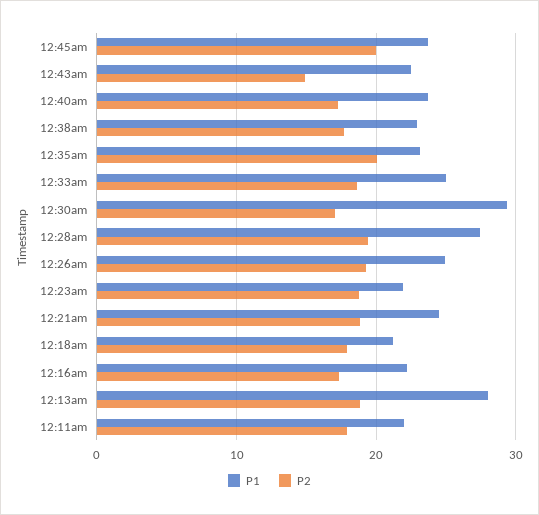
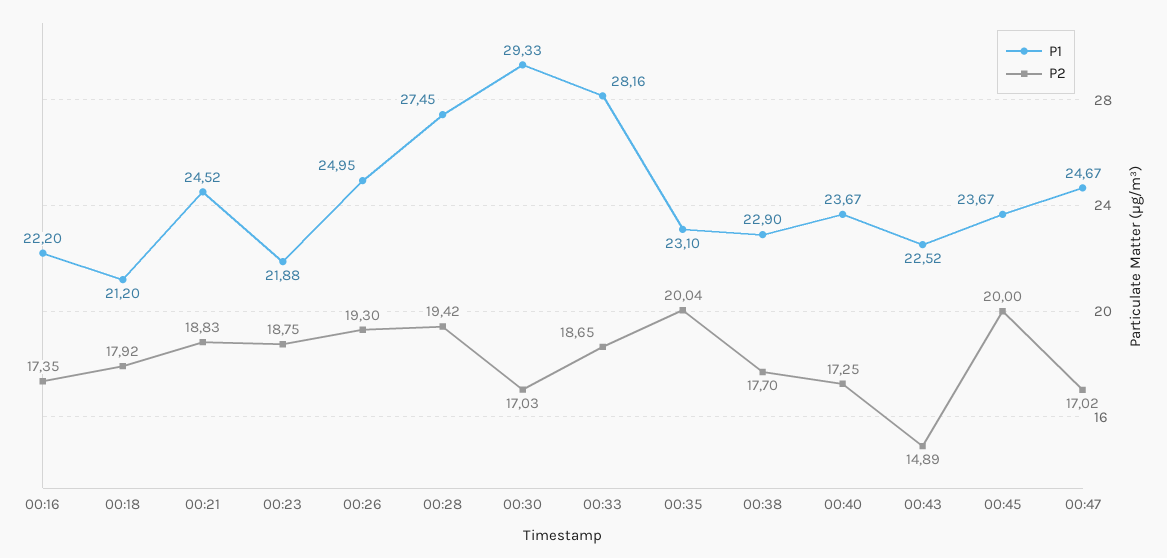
P1, 12:33am: 25 -> 28.16
P1, 12:13am: 28 -> none
P2, 12:13am: 19 -> none
P1, 12:11am: 22 -> none
P2, 12:11am: 18 -> none
P1, 00:47: none -> 24.67
P2, 00:47: none -> 17.02

